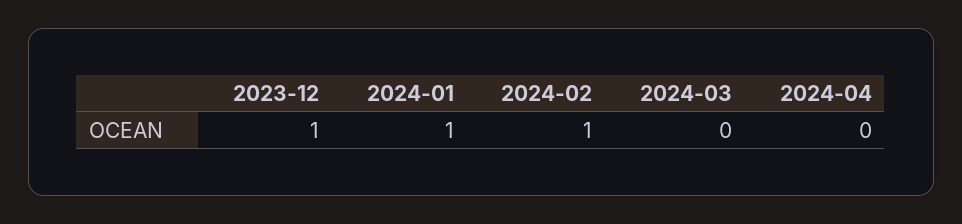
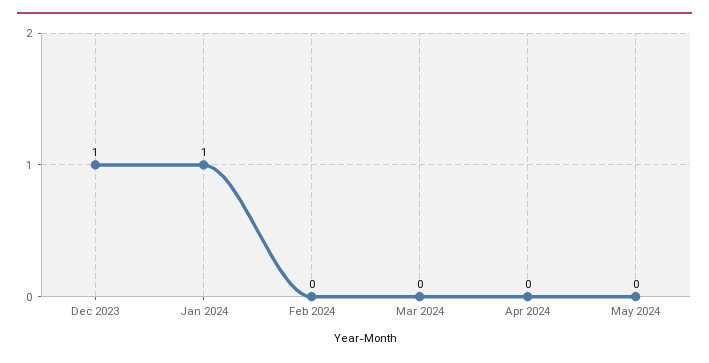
2024-02: 1 -> 0
May 2024: none -> 0

